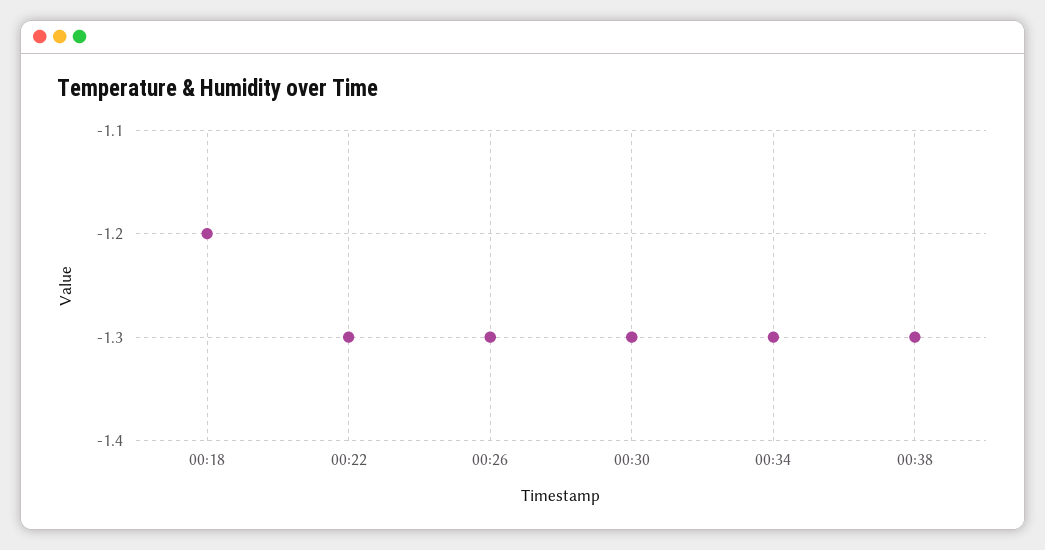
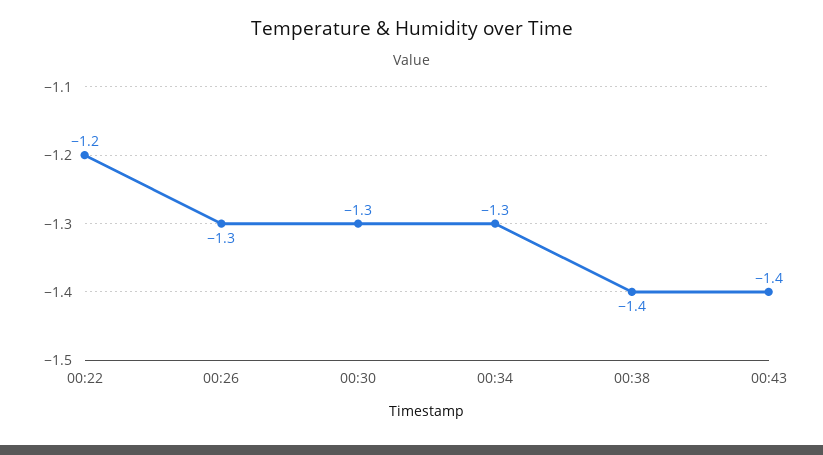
00:18: -1.2 -> none
00:22: -1.3 -> -1.2
00:38: -1.3 -> -1.4
00:43: none -> -1.4

